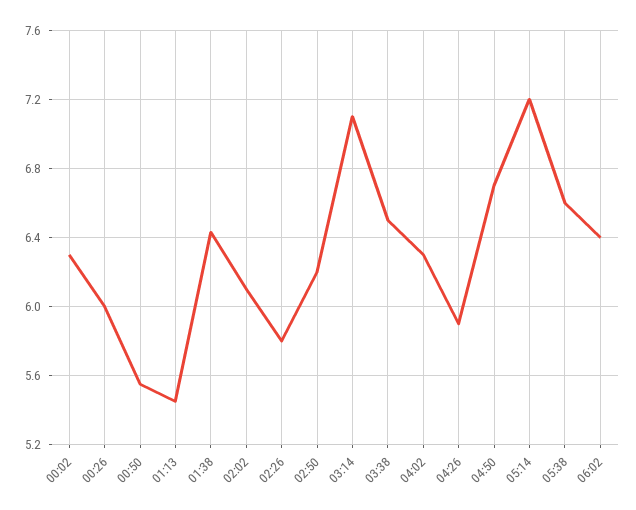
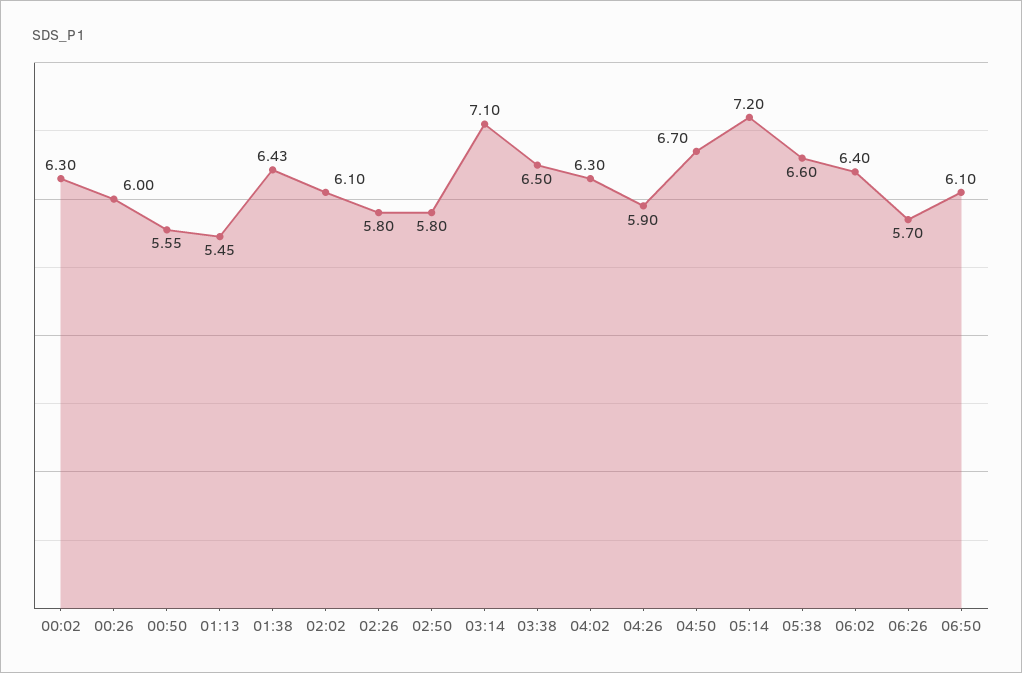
02:50: 6.2 -> 5.8
06:26: none -> 5.7
06:50: none -> 6.1

